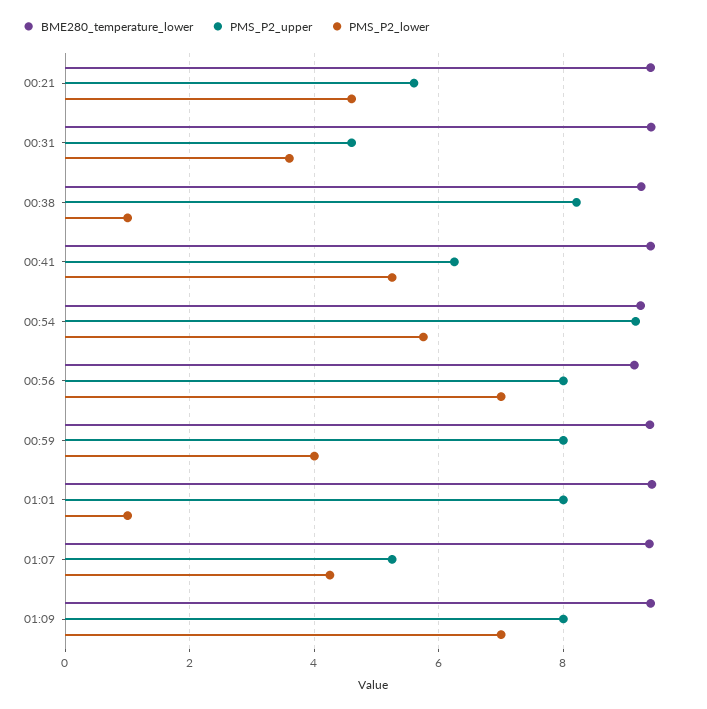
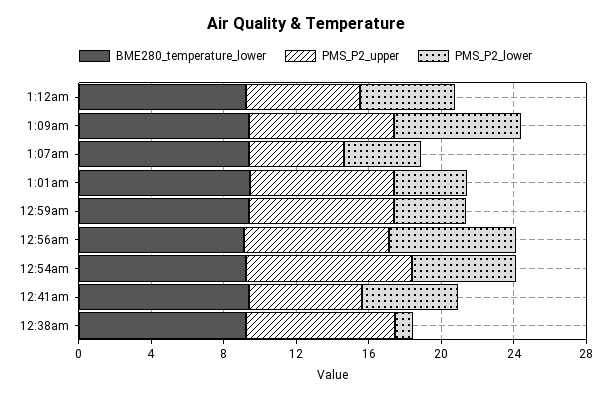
BME280_temperature_lower, 00:21: 9.4 -> none
PMS_P2_upper, 00:21: 5.6 -> none
PMS_P2_lower, 00:21: 4.6 -> none
BME280_temperature_lower, 00:31: 9.4 -> none
PMS_P2_upper, 00:31: 4.6 -> none
PMS_P2_lower, 00:31: 3.6 -> none
PMS_P2_lower, 01:01: 1 -> 4
BME280_temperature_lower, 1:12am: none -> 9
PMS_P2_upper, 1:12am: none -> 6
PMS_P2_lower, 1:12am: none -> 5

